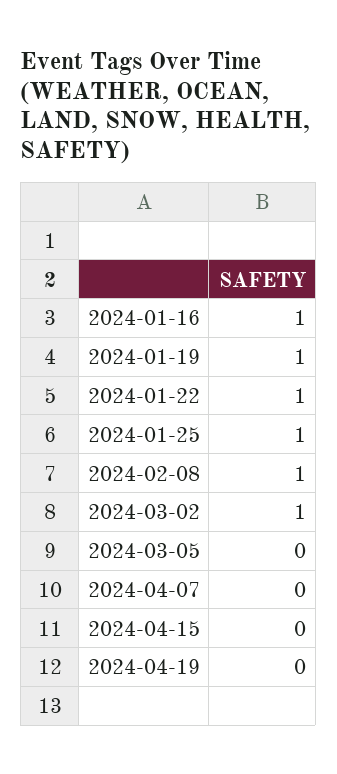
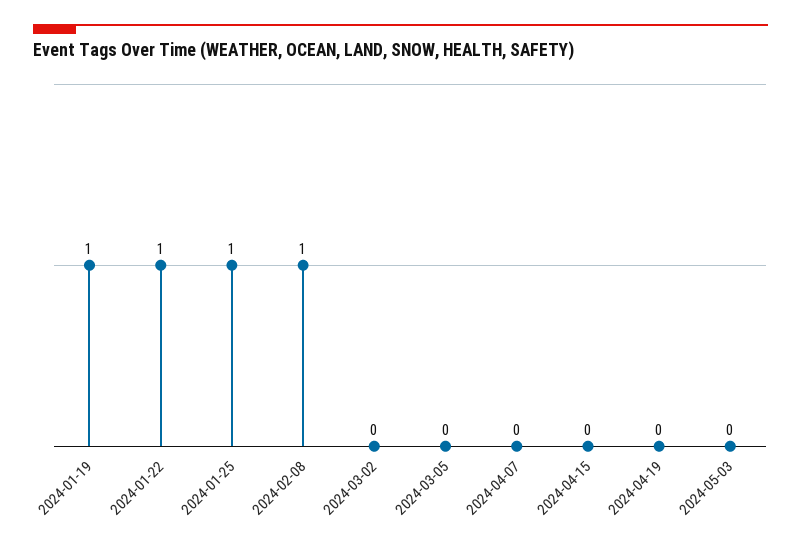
2024-01-16: 1 -> none
2024-03-02: 1 -> 0
2024-05-03: none -> 0

